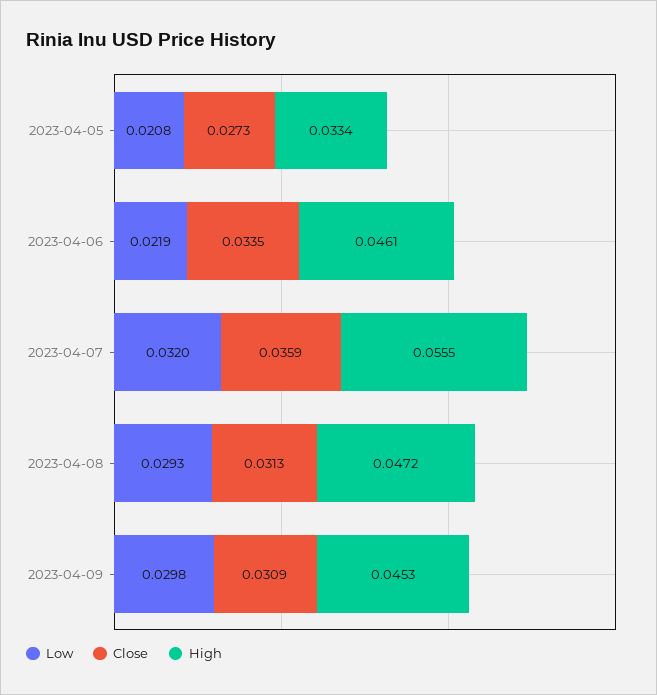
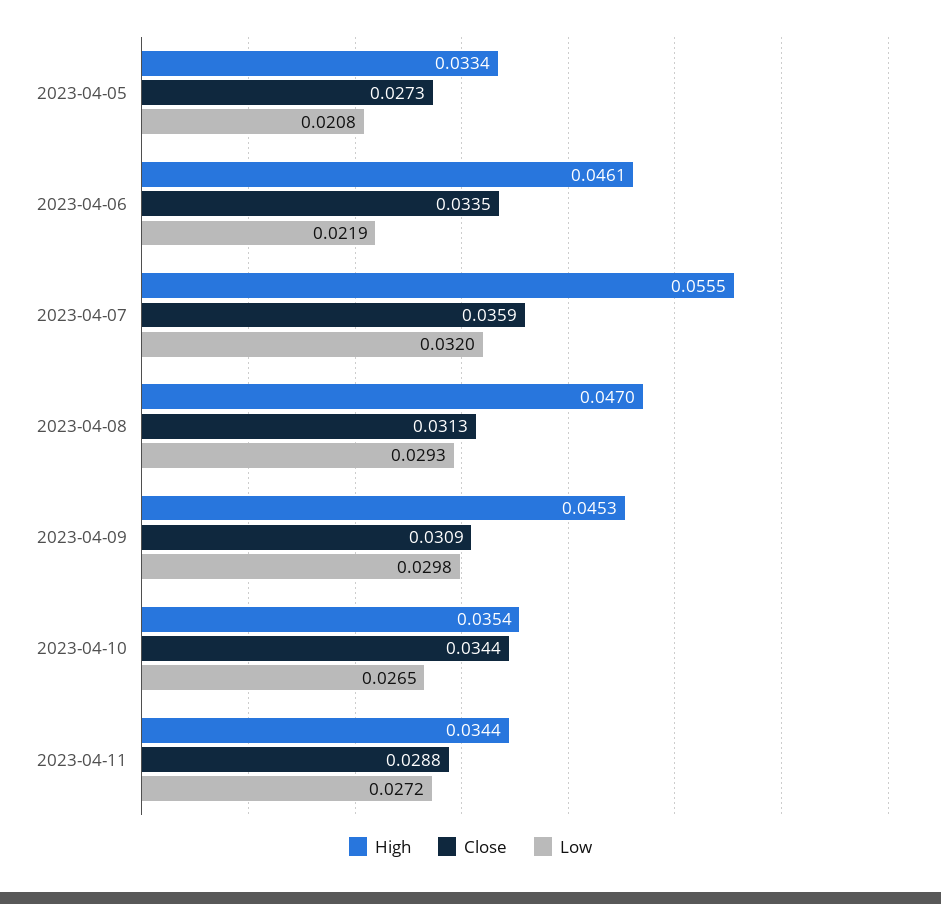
High, 2023-04-08: 0.0472 -> 0.047
High, 2023-04-10: none -> 0.0354
Close, 2023-04-10: none -> 0.0344
Low, 2023-04-10: none -> 0.0265
High, 2023-04-11: none -> 0.0344
Close, 2023-04-11: none -> 0.0288
Low, 2023-04-11: none -> 0.0272

